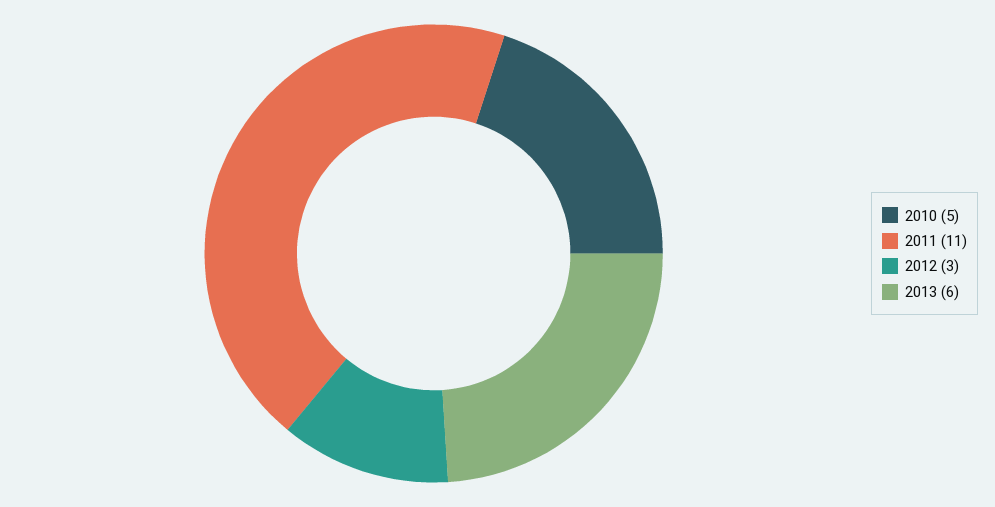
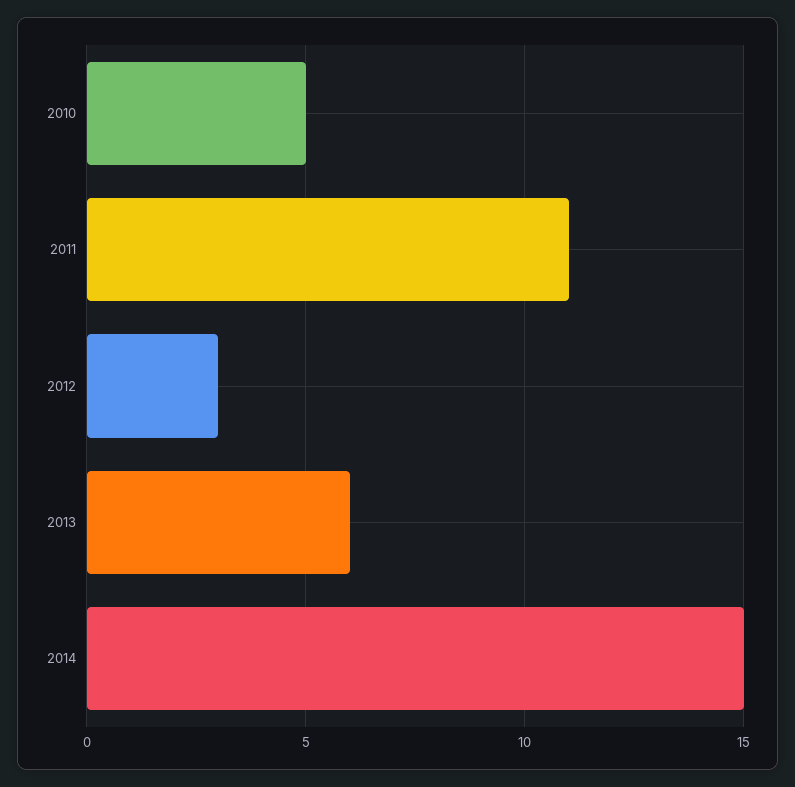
2014: none -> 15

